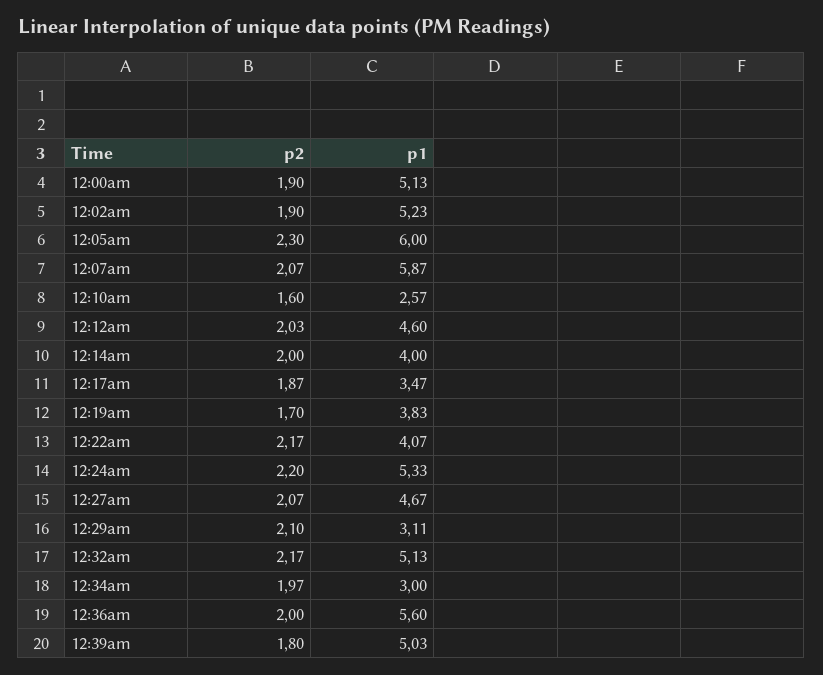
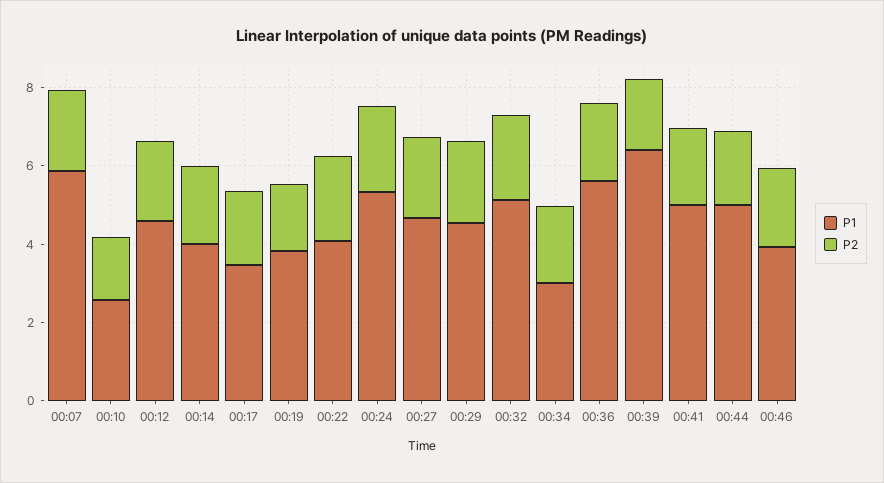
p2, 12:00am: 1.9 -> none
p1, 12:00am: 5.13 -> none
p2, 12:02am: 1.9 -> none
p1, 12:02am: 5.23 -> none
p2, 12:05am: 2.3 -> none
p1, 12:05am: 6 -> none
p1, 12:29am: 3.11 -> 4.5
p1, 12:39am: 5.03 -> 6.5
p1, 00:41: none -> 5
p2, 00:41: none -> 2
p1, 00:44: none -> 5
p2, 00:44: none -> 2
p1, 00:46: none -> 4
p2, 00:46: none -> 2

